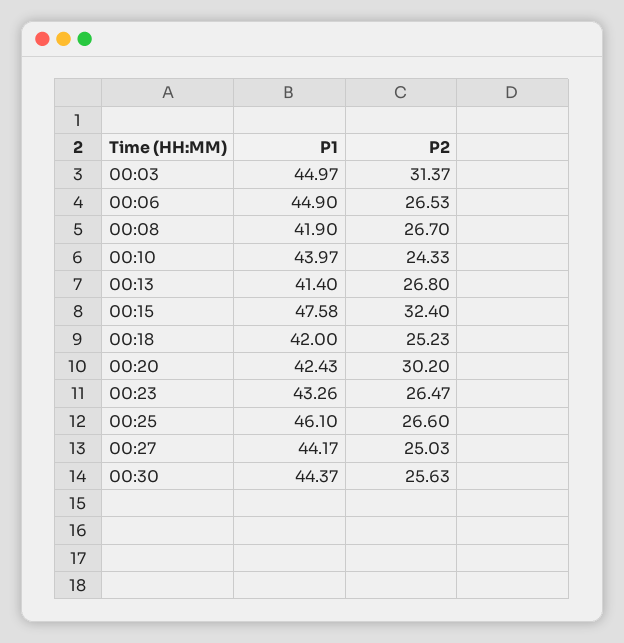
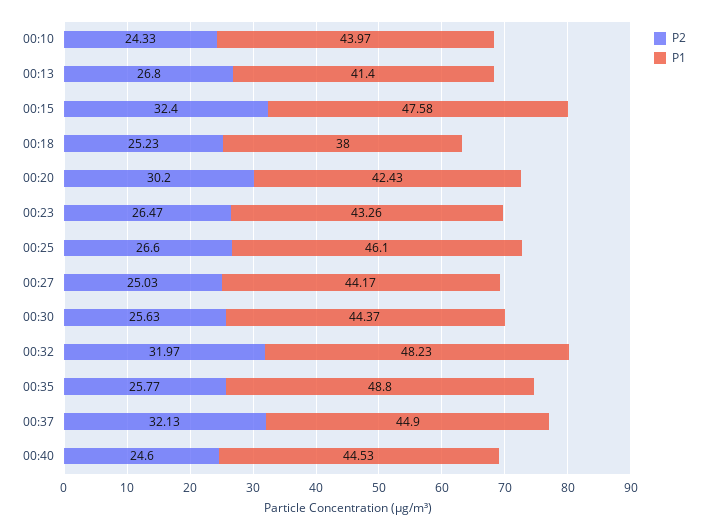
P1, 00:03: 44.97 -> none
P2, 00:03: 31.37 -> none
P1, 00:06: 44.9 -> none
P2, 00:06: 26.53 -> none
P1, 00:08: 41.9 -> none
P2, 00:08: 26.7 -> none
P1, 00:18: 42 -> 38
P2, 00:32: none -> 31.97
P1, 00:32: none -> 48.23
P2, 00:35: none -> 25.77
P1, 00:35: none -> 48.8
P2, 00:37: none -> 32.13
P1, 00:37: none -> 44.9
P2, 00:40: none -> 24.6
P1, 00:40: none -> 44.53

